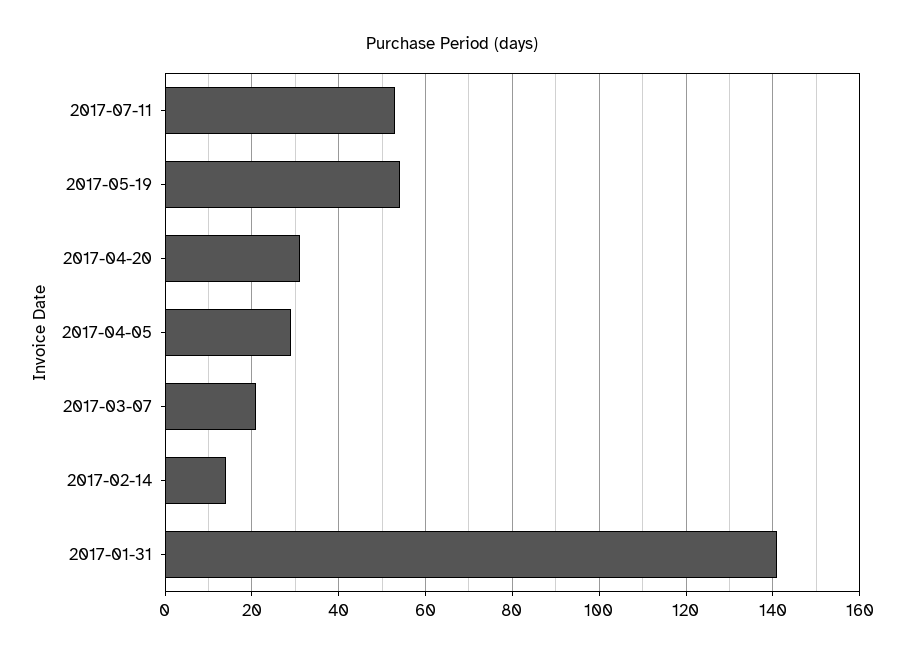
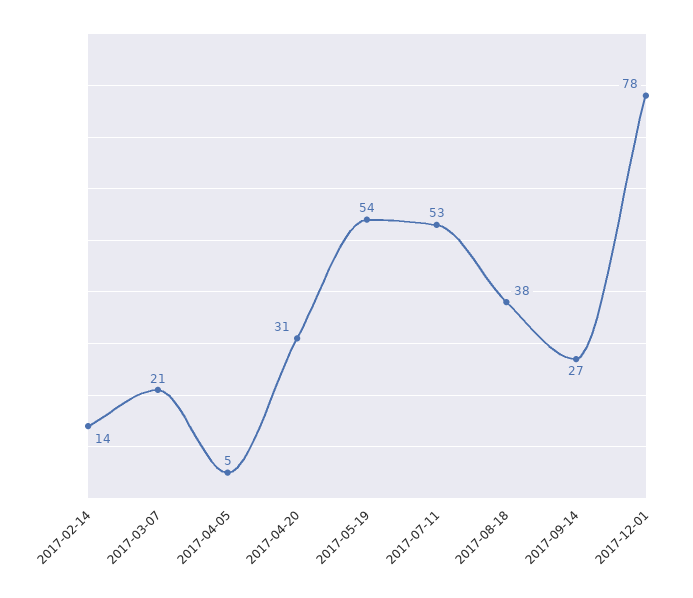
2017-04-05: 30 -> 5
2017-01-31: 140 -> none
2017-08-18: none -> 38
2017-09-14: none -> 27
2017-12-01: none -> 78

